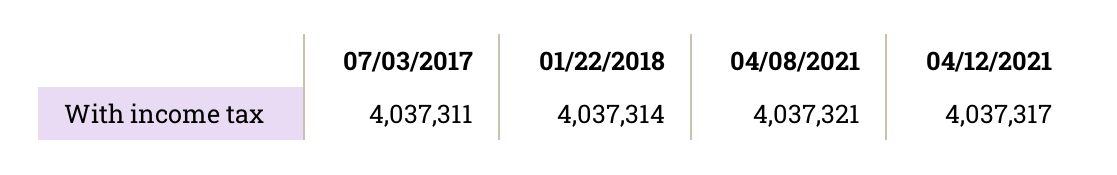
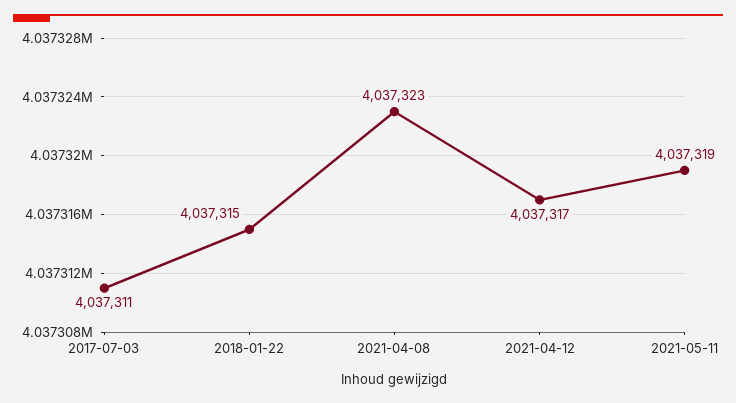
01/22/2018: 4037314 -> 4037315
04/08/2021: 4037321 -> 4037323
2021-05-11: none -> 4037319

